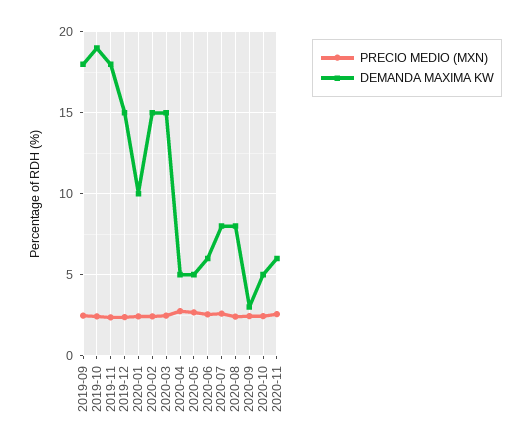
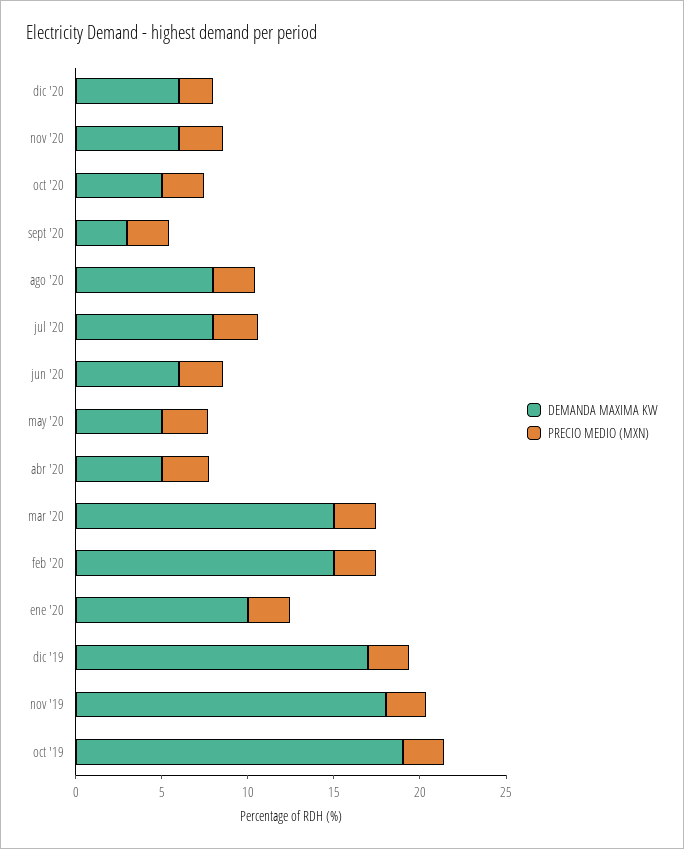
PRECIO MEDIO (MXN), 2019-09: 2.5 -> none
DEMANDA MAXIMA KW, 2019-09: 18 -> none
DEMANDA MAXIMA KW, 2019-12: 15 -> 17
DEMANDA MAXIMA KW, dic '20: none -> 6
PRECIO MEDIO (MXN), dic '20: none -> 2

